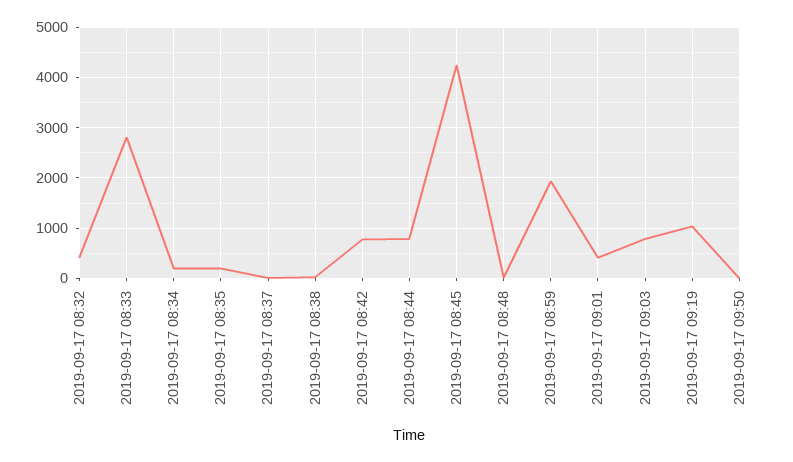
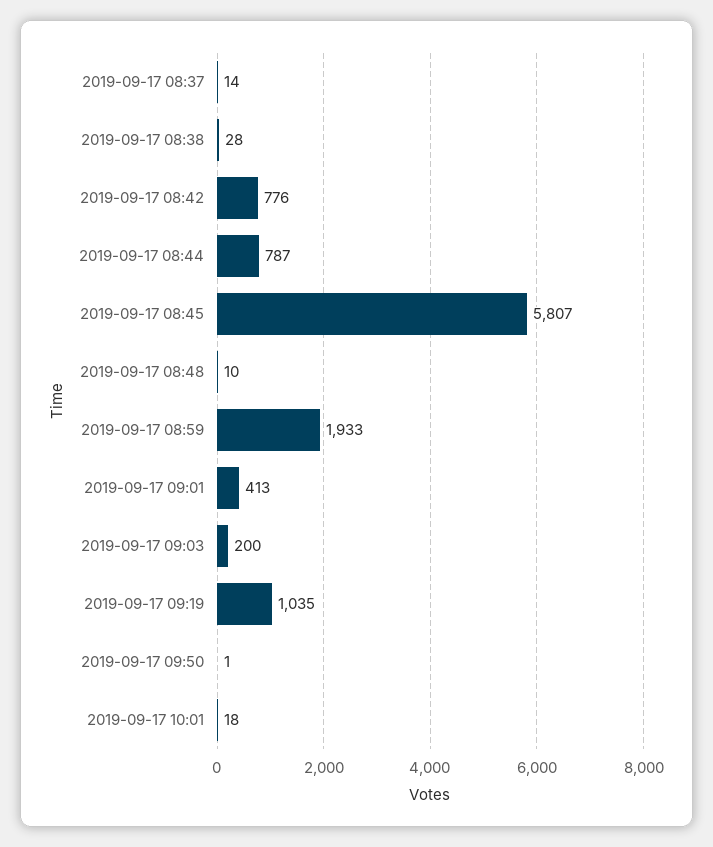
2019-09-17 08:32: 400 -> none
2019-09-17 08:33: 2800 -> none
2019-09-17 08:34: 200 -> none
2019-09-17 08:35: 200 -> none
2019-09-17 08:45: 4200 -> 5807
2019-09-17 09:03: 800 -> 200
2019-09-17 10:01: none -> 18

